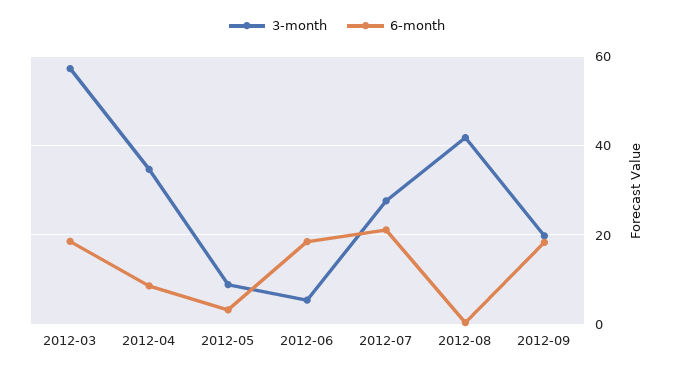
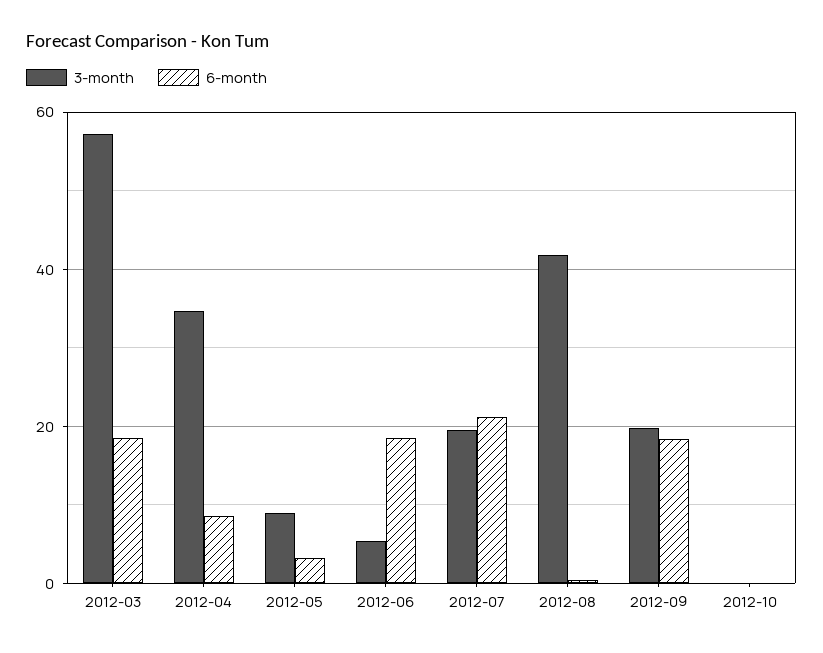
3-month, 2012-07: 28 -> 20
3-month, 2012-10: none -> 0
6-month, 2012-10: none -> 0

